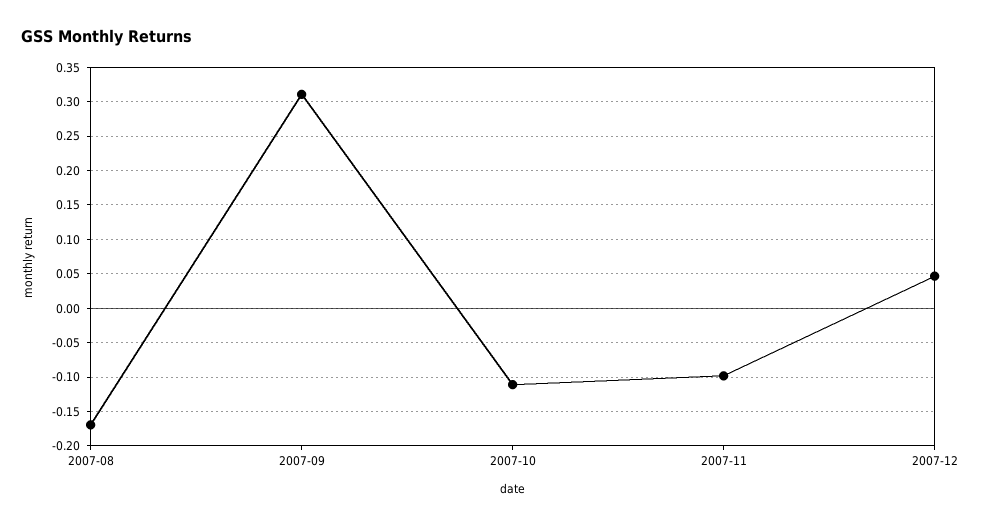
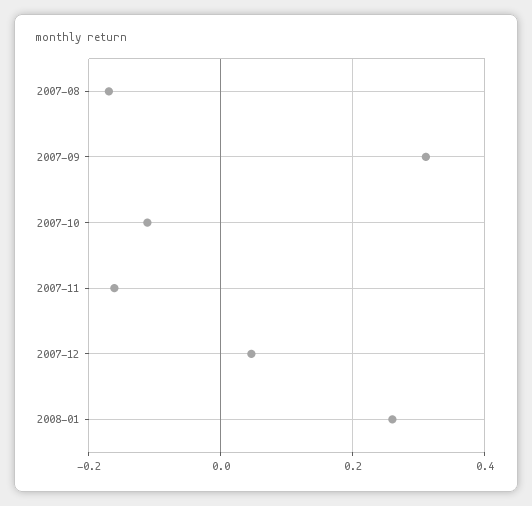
2007-11: -0.1 -> -0.16
2008-01: none -> 0.26

